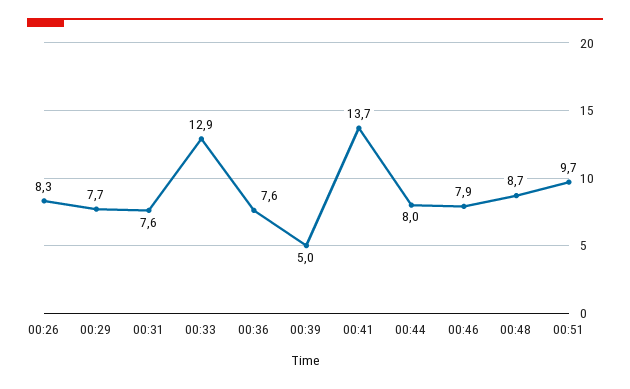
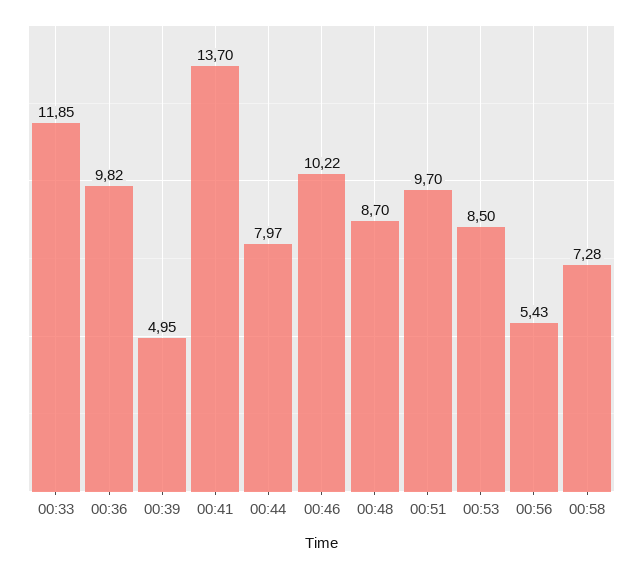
00:26: 8.3 -> none
00:29: 7.7 -> none
00:31: 7.6 -> none
00:33: 12.9 -> 11.85
00:36: 7.6 -> 9.82
00:46: 7.9 -> 10.22
00:53: none -> 8.5
00:56: none -> 5.43
00:58: none -> 7.28

